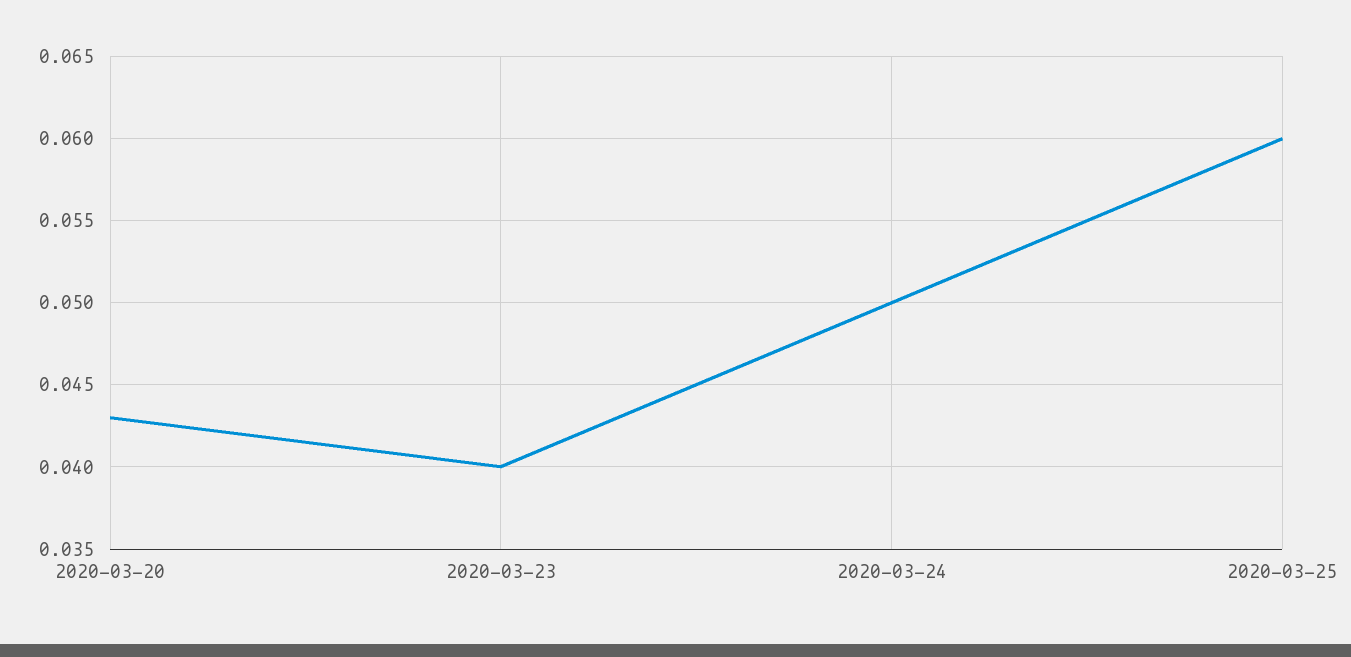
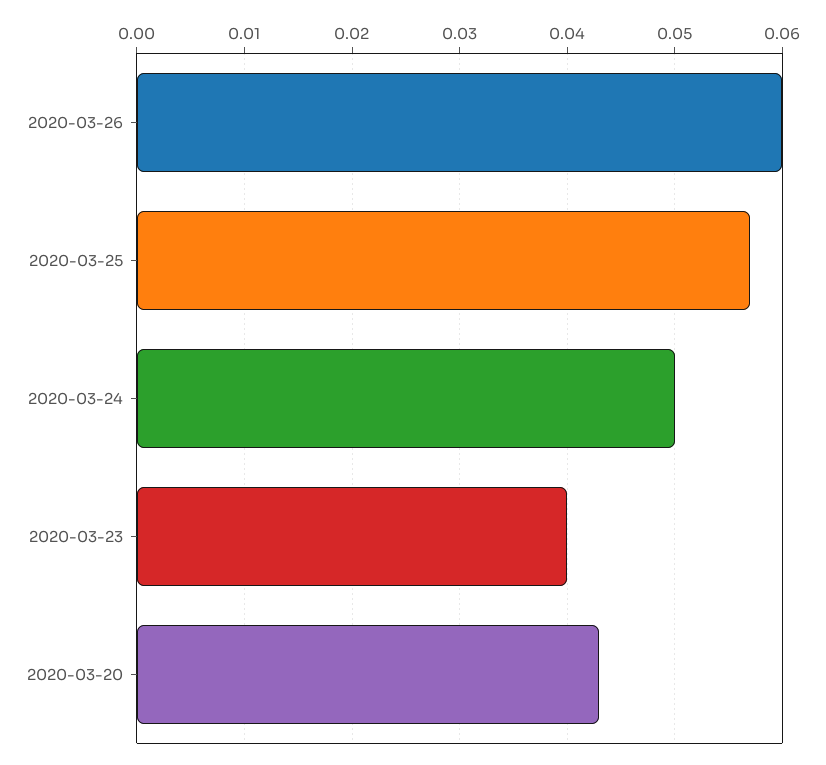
2020-03-25: 0.06 -> 0.057
2020-03-26: none -> 0.06

